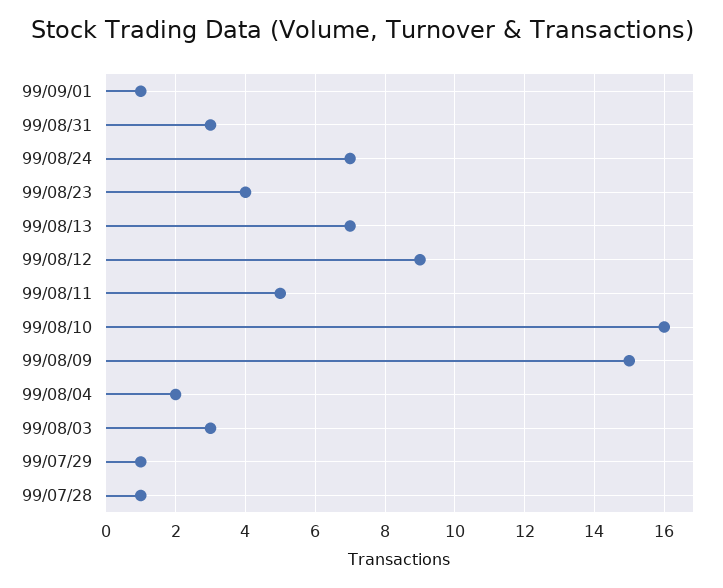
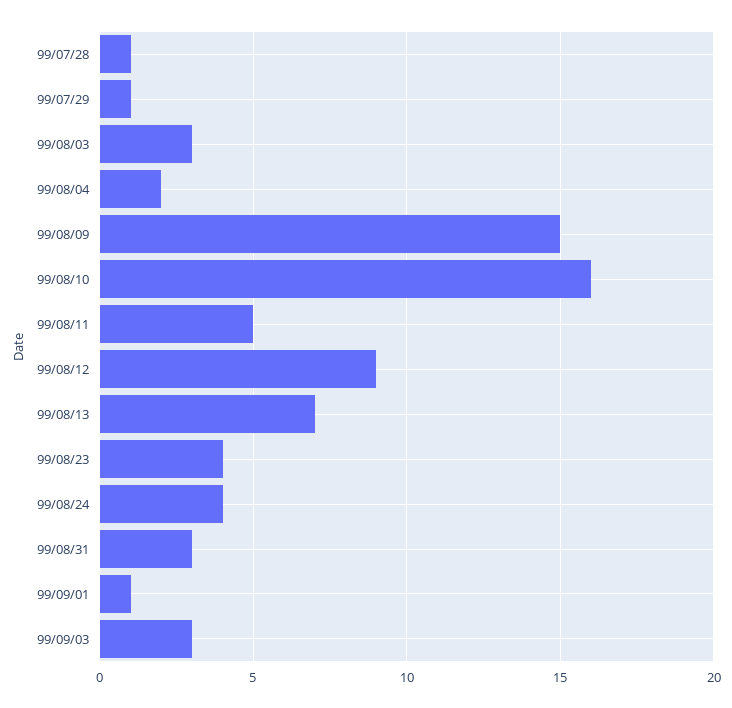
99/08/24: 7 -> 4
99/09/03: none -> 3

